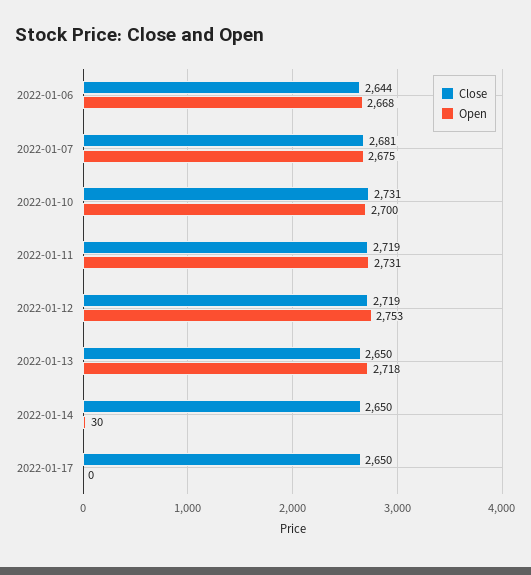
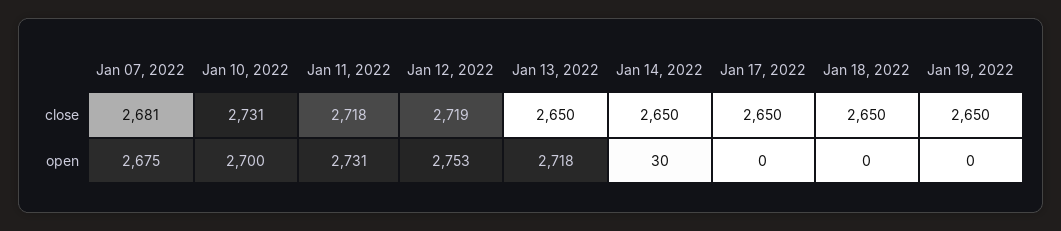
Close, 2022-01-06: 2644 -> none
Open, 2022-01-06: 2668 -> none
Close, 2022-01-11: 2719 -> 2718
Close, Jan 18, 2022: none -> 2650
Close, Jan 19, 2022: none -> 2650
Open, Jan 18, 2022: none -> 0
Open, Jan 19, 2022: none -> 0

